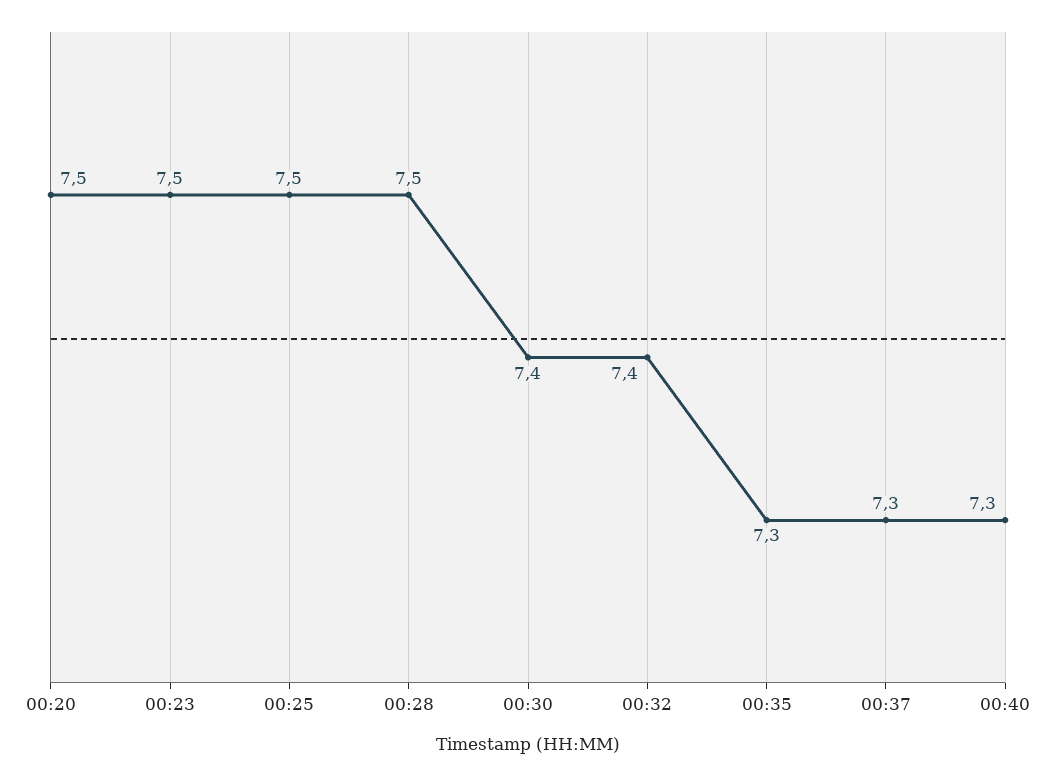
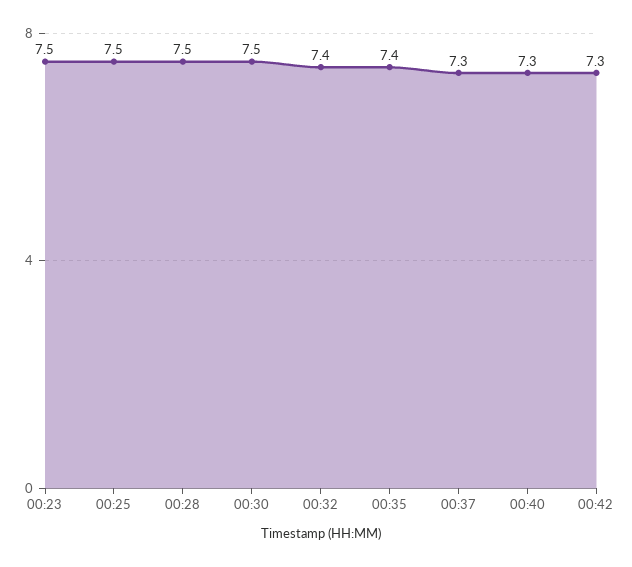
00:20: 7.5 -> none
00:30: 7.4 -> 7.5
00:35: 7.3 -> 7.4
00:42: none -> 7.3

